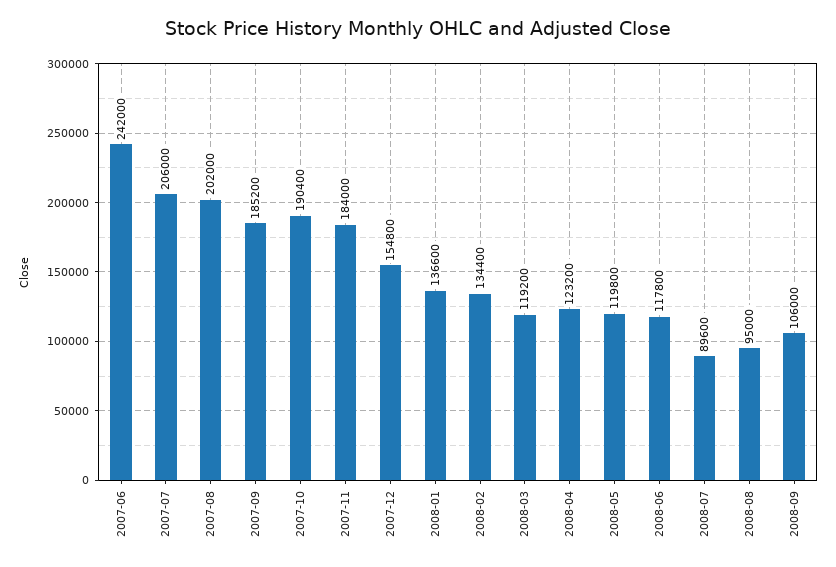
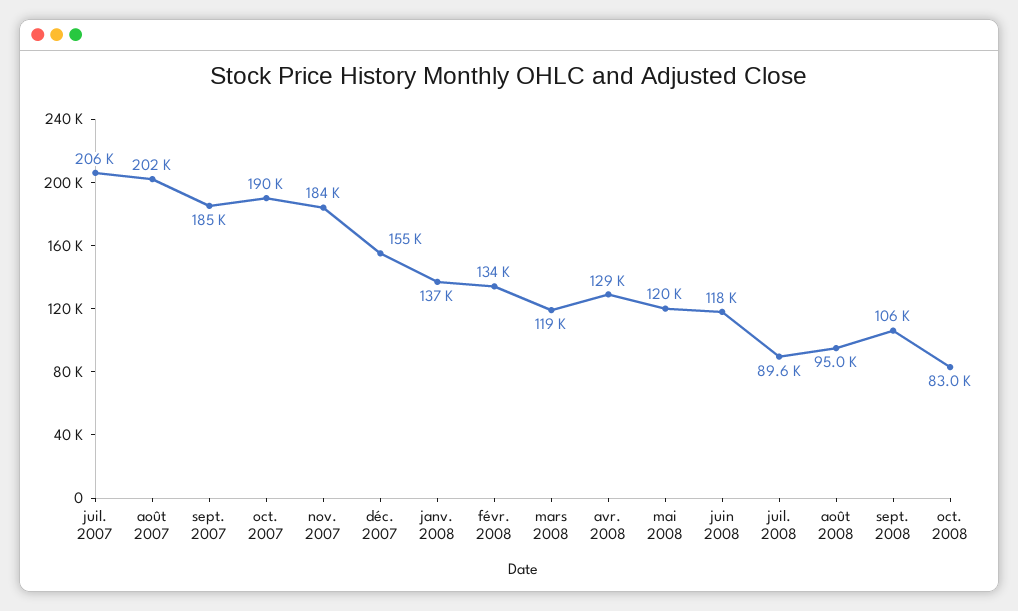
2007-06: 242000 -> none
2008-04: 123200 -> 129000
oct. 2008: none -> 83000

